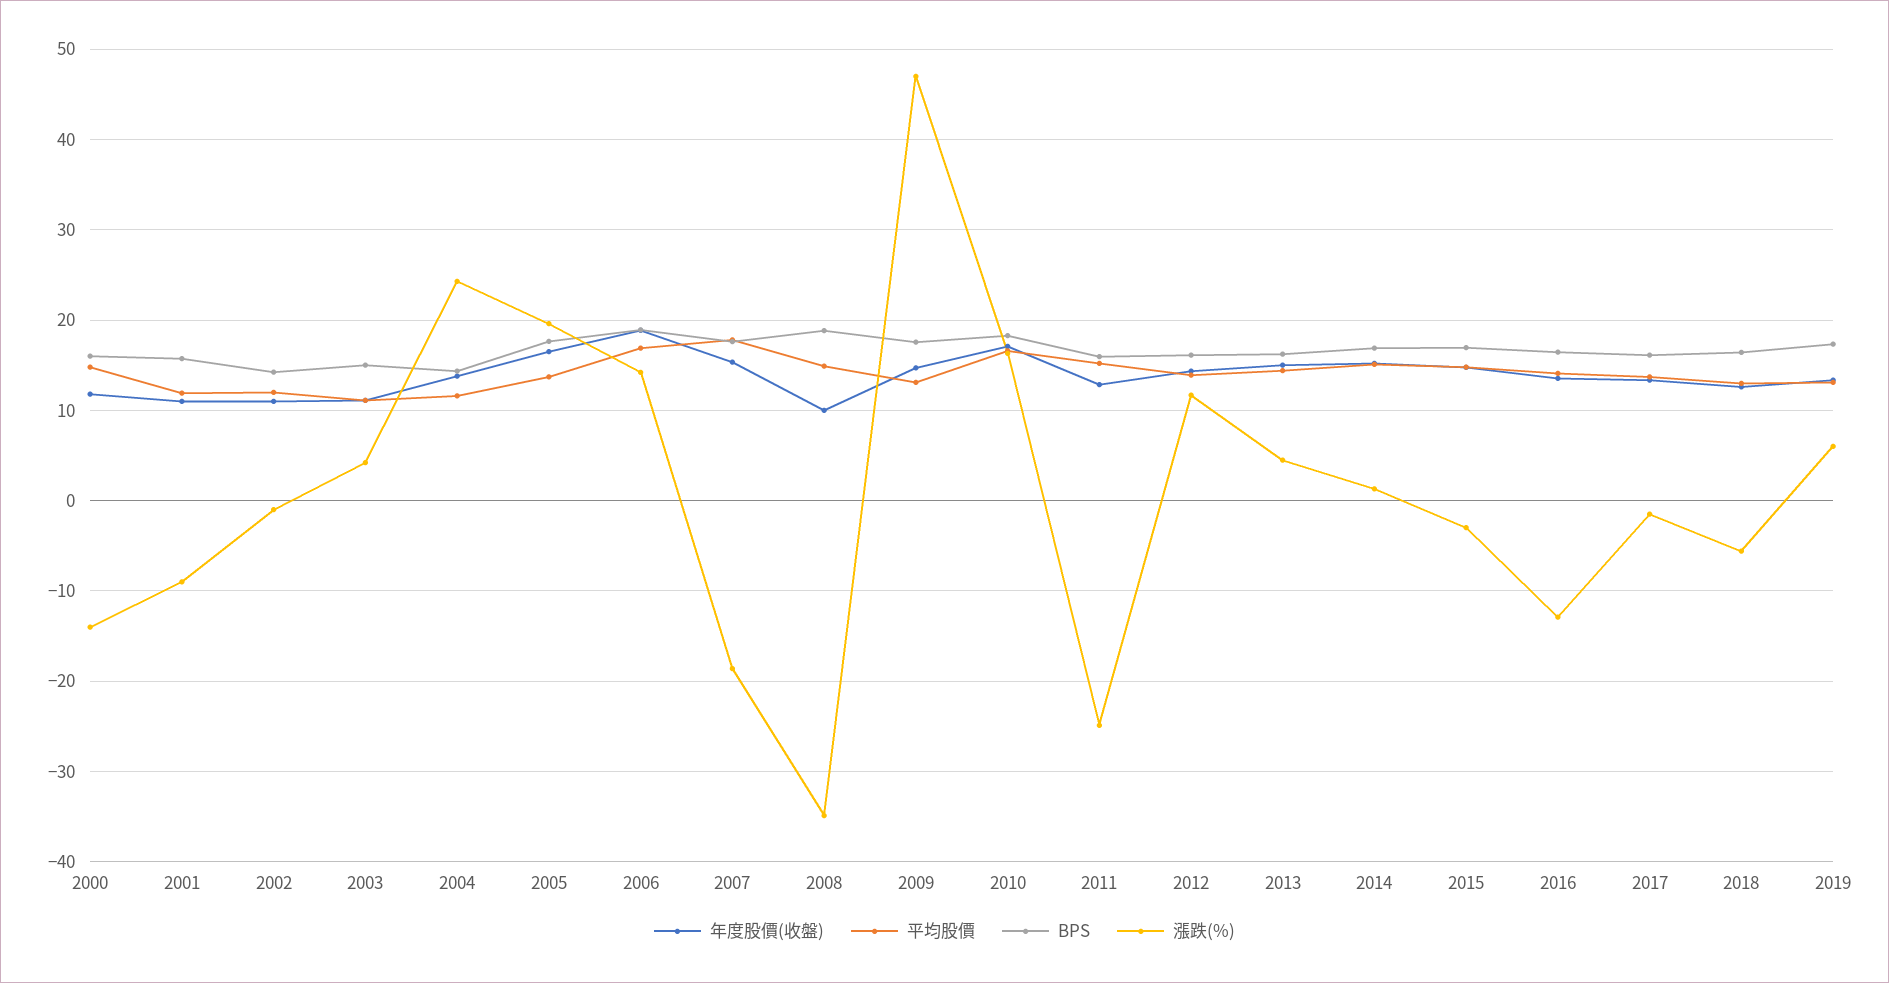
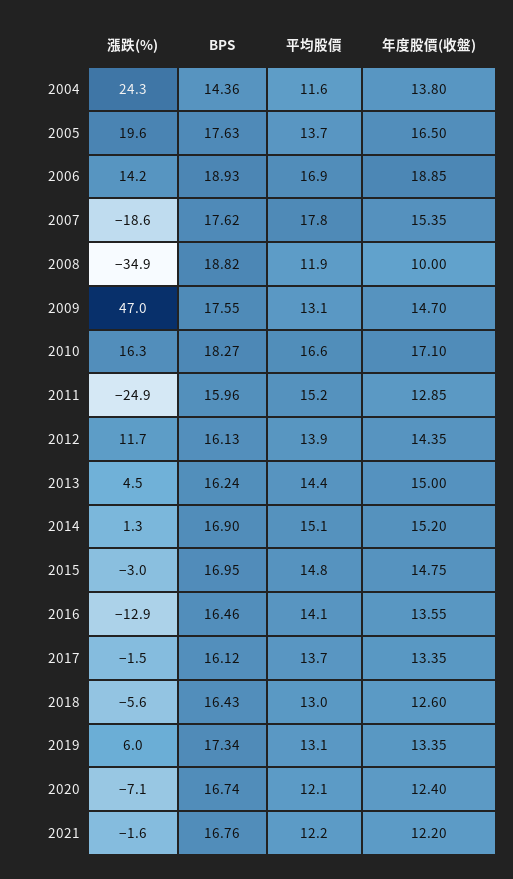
年度股價(收盤), 2000: 12 -> none
平均股價, 2000: 15 -> none
BPS, 2000: 16 -> none
漲跌(%), 2000: -14 -> none
年度股價(收盤), 2001: 11 -> none
平均股價, 2001: 12 -> none
BPS, 2001: 16 -> none
漲跌(%), 2001: -9 -> none
年度股價(收盤), 2002: 11 -> none
平均股價, 2002: 12 -> none
BPS, 2002: 14 -> none
漲跌(%), 2002: -1 -> none
年度股價(收盤), 2003: 11 -> none
平均股價, 2003: 11 -> none
BPS, 2003: 15 -> none
漲跌(%), 2003: 4 -> none
平均股價, 2008: 15 -> 11.9
漲跌(%), 2020: none -> -7.1
BPS, 2020: none -> 16.74
平均股價, 2020: none -> 12.1
年度股價(收盤), 2020: none -> 12.4
漲跌(%), 2021: none -> -1.6
BPS, 2021: none -> 16.76
平均股價, 2021: none -> 12.2
年度股價(收盤), 2021: none -> 12.2

